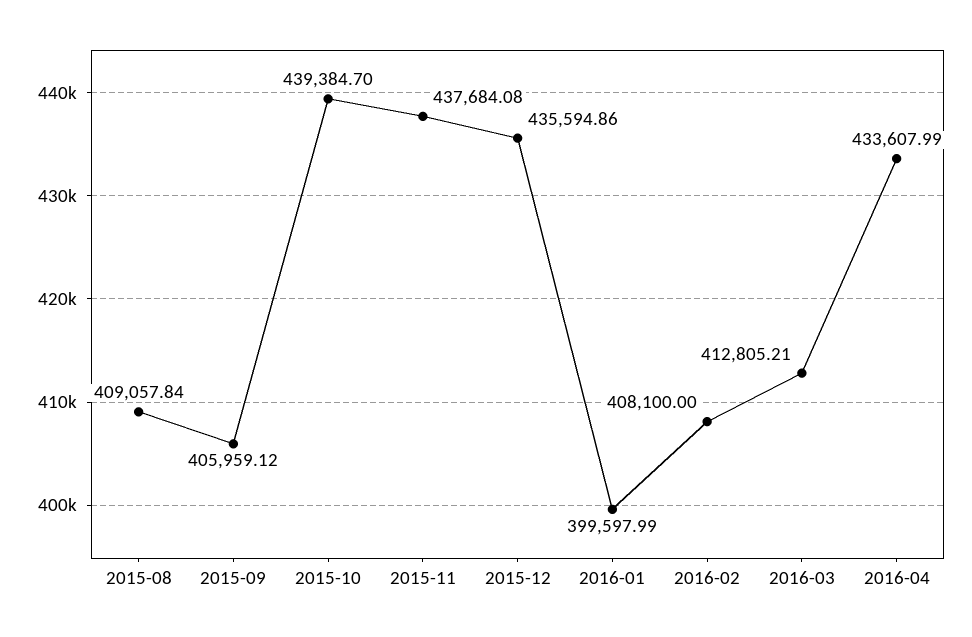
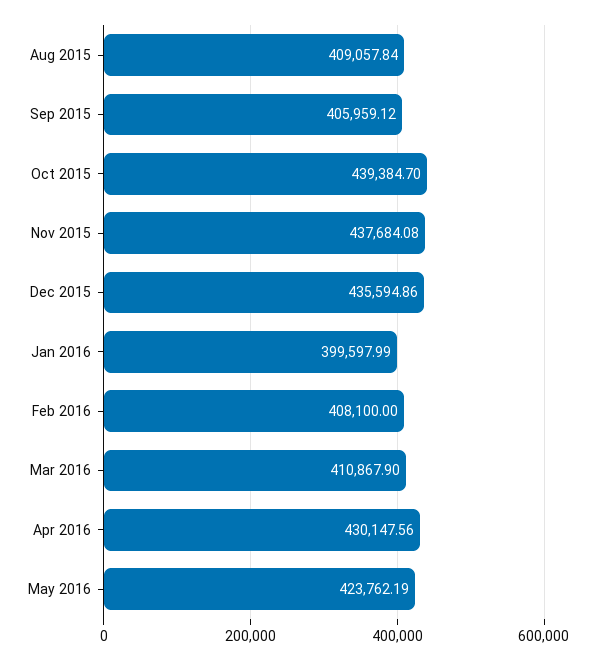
2016-03: 412805.21 -> 410867.9
2016-04: 433607.99 -> 430147.56
May 2016: none -> 423762.19

